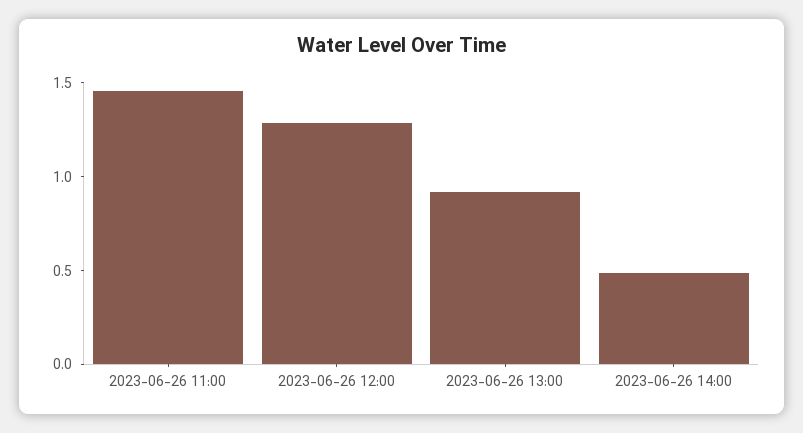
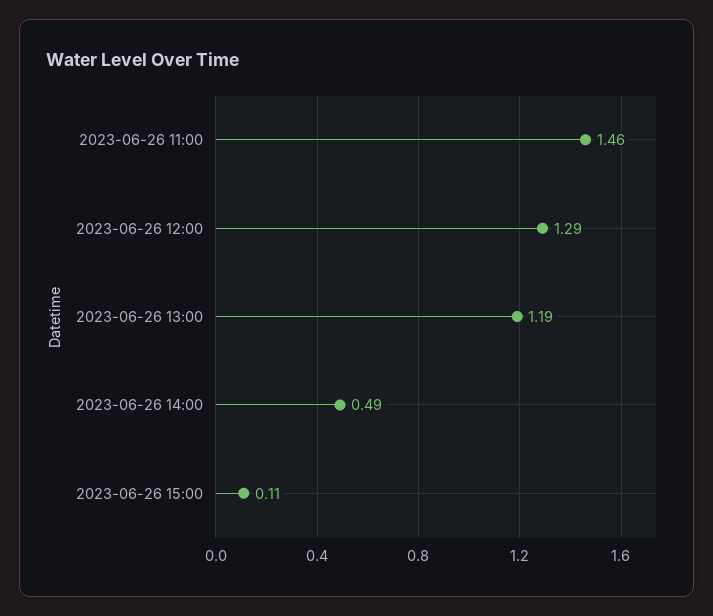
2023-06-26 13:00: 0.9 -> 1.19
2023-06-26 15:00: none -> 0.11

